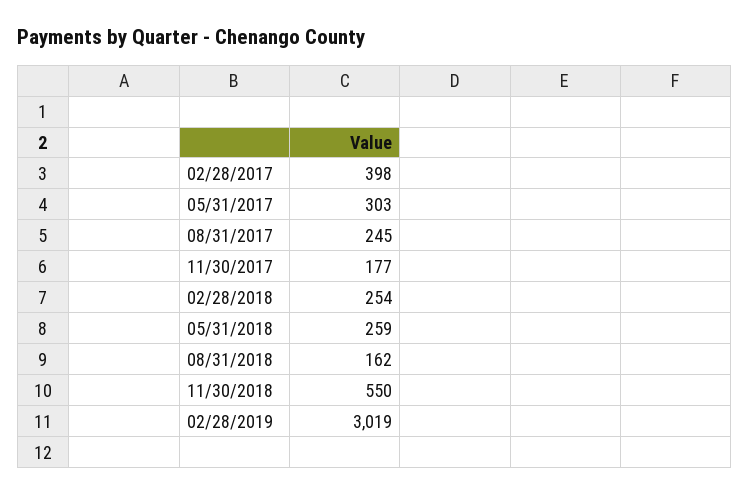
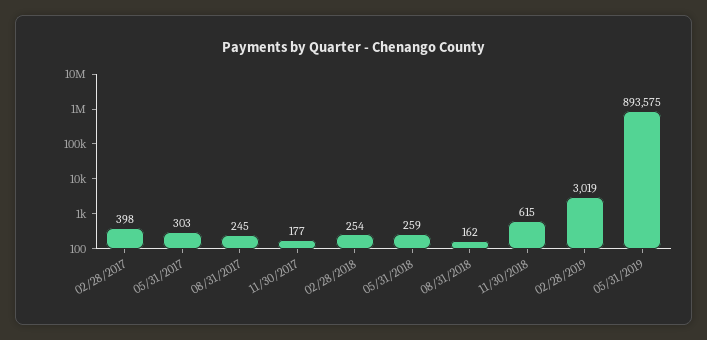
11/30/2018: 550 -> 615
05/31/2019: none -> 893575

